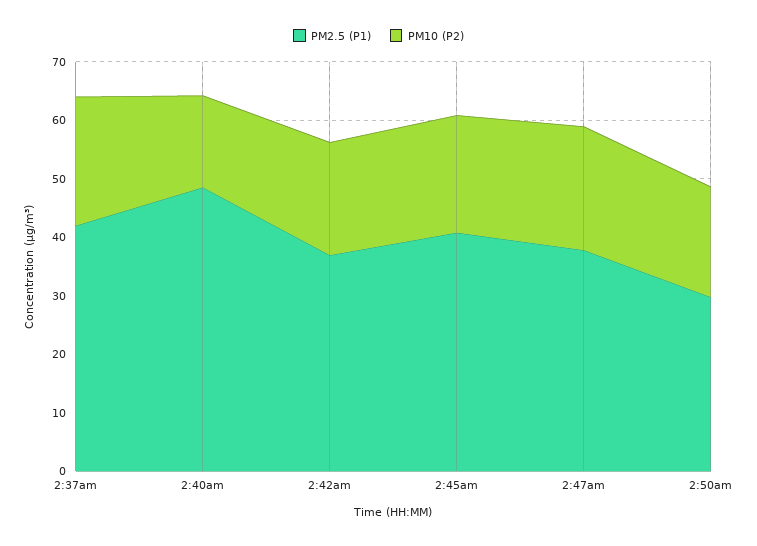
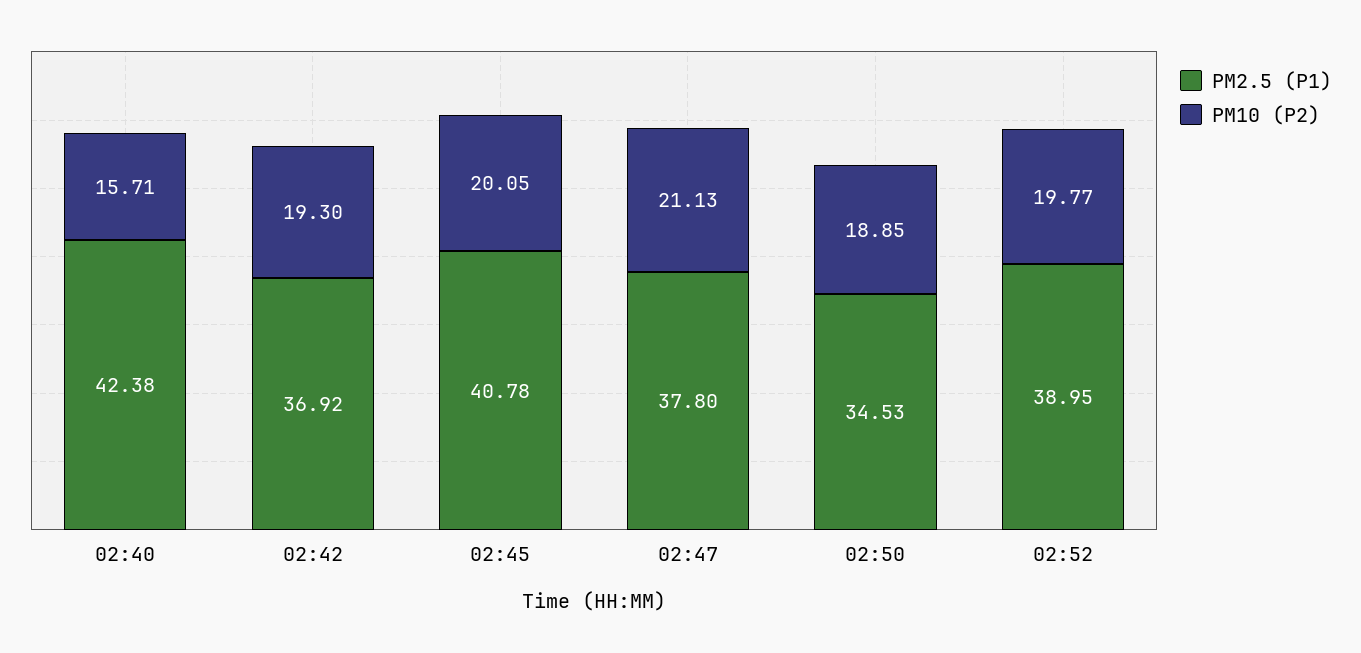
PM2.5 (P1), 2:37am: 42 -> none
PM10 (P2), 2:37am: 22 -> none
PM2.5 (P1), 2:40am: 48 -> 42.38
PM2.5 (P1), 2:50am: 30 -> 34.53
PM2.5 (P1), 02:52: none -> 38.95
PM10 (P2), 02:52: none -> 19.77

